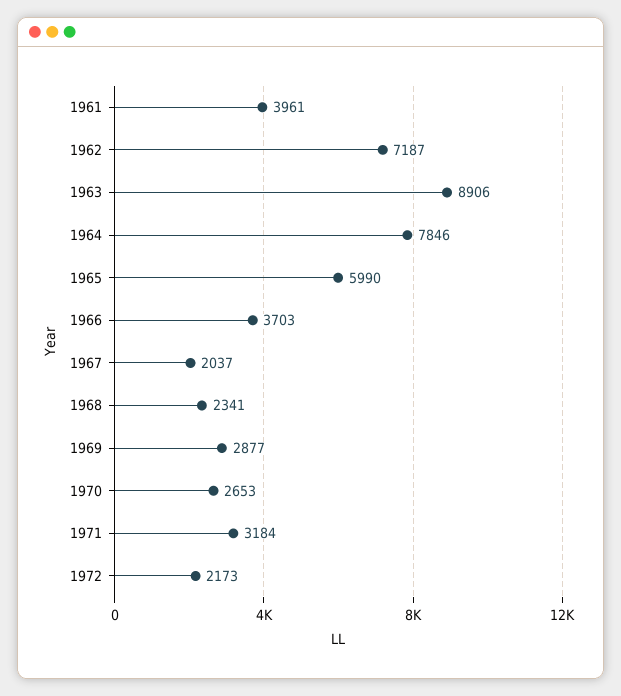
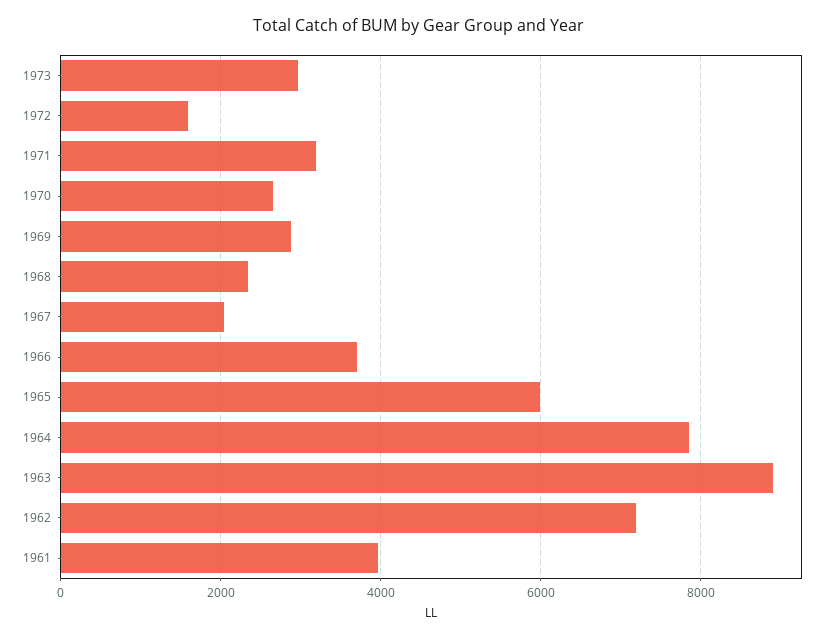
1972: 2173 -> 1600
1973: none -> 3000

